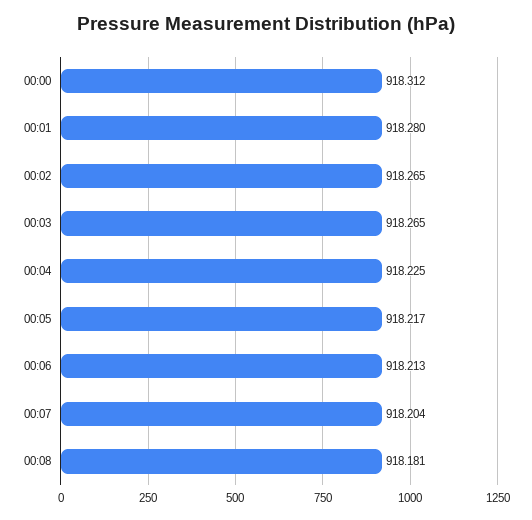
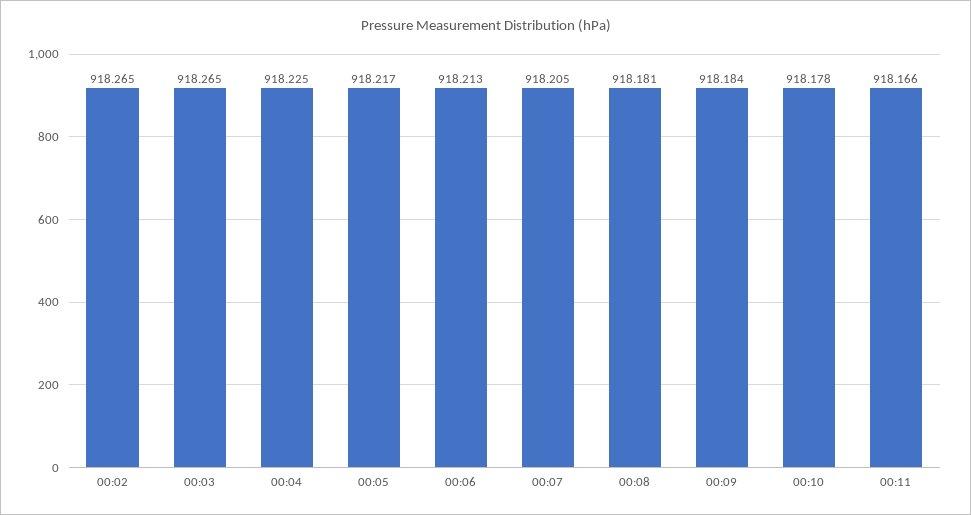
00:00: 918.312 -> none
00:01: 918.28 -> none
00:07: 918.204 -> 918.205
00:09: none -> 918.184
00:10: none -> 918.178
00:11: none -> 918.166

